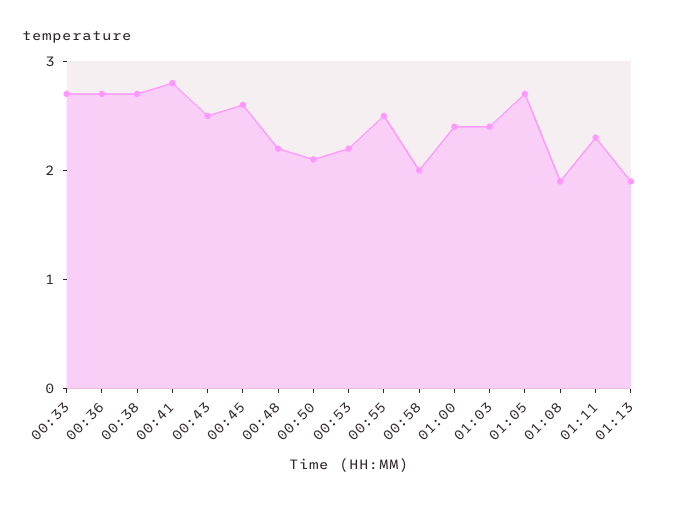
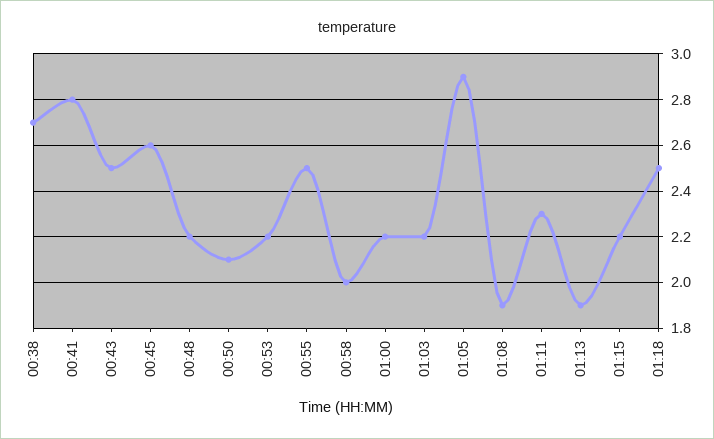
00:33: 2.7 -> none
00:36: 2.7 -> none
01:00: 2.4 -> 2.2
01:03: 2.4 -> 2.2
01:05: 2.7 -> 2.9
01:15: none -> 2.2
01:18: none -> 2.5

